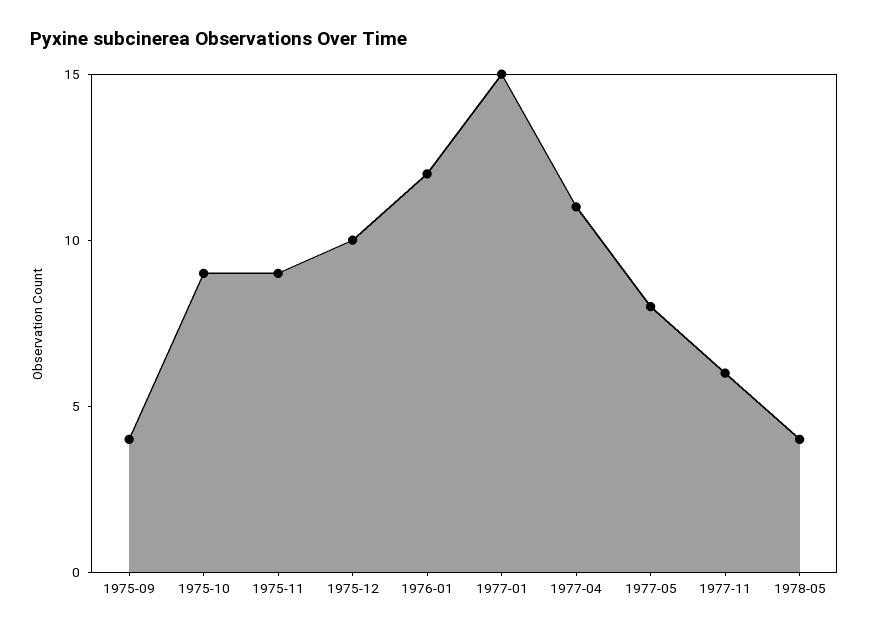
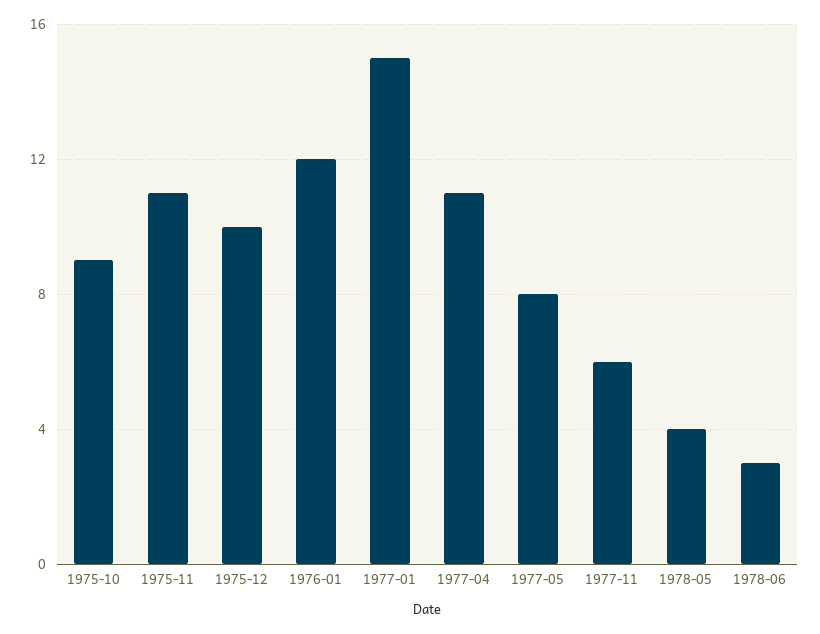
1975-09: 4 -> none
1975-11: 9 -> 11
1978-06: none -> 3

